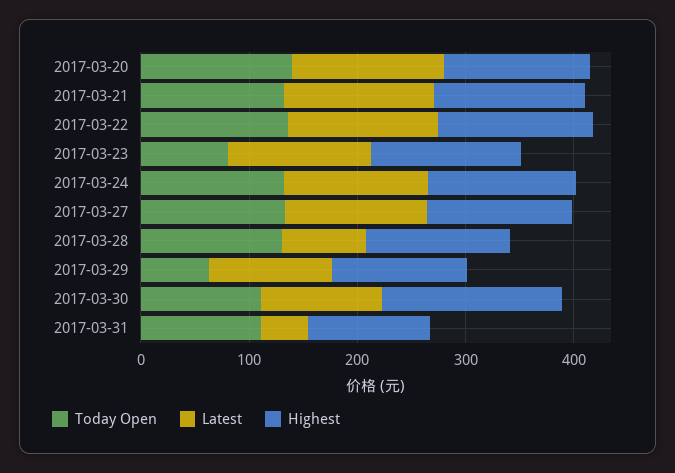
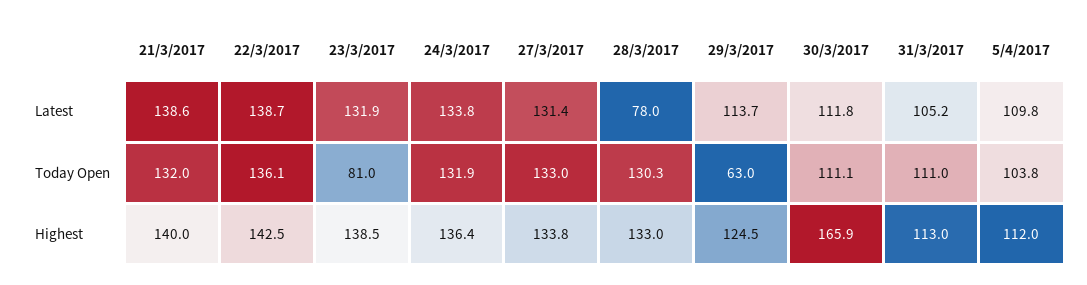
Today Open, 2017-03-20: 140 -> none
Latest, 2017-03-20: 140 -> none
Highest, 2017-03-20: 140 -> none
Latest, 2017-03-31: 40 -> 105.2
Latest, 5/4/2017: none -> 109.8
Today Open, 5/4/2017: none -> 103.8
Highest, 5/4/2017: none -> 112

